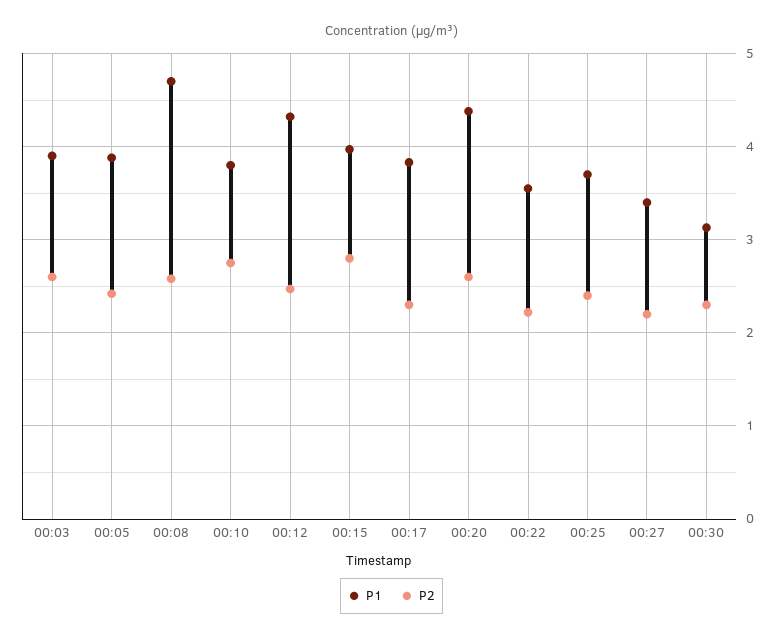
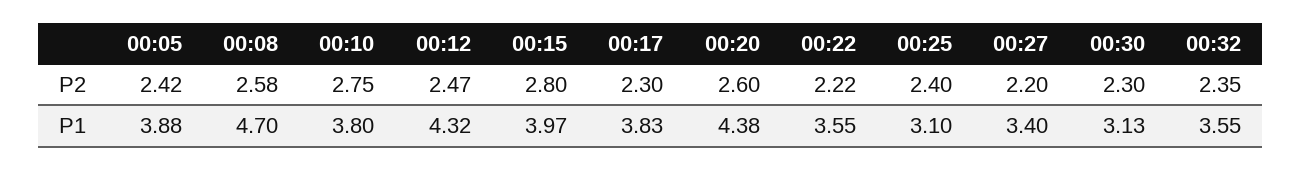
P1, 00:03: 3.9 -> none
P2, 00:03: 2.6 -> none
P1, 00:25: 3.7 -> 3.1
P2, 00:32: none -> 2.35
P1, 00:32: none -> 3.55

